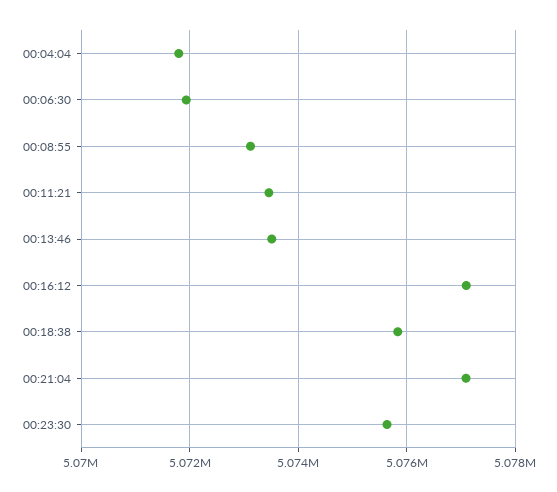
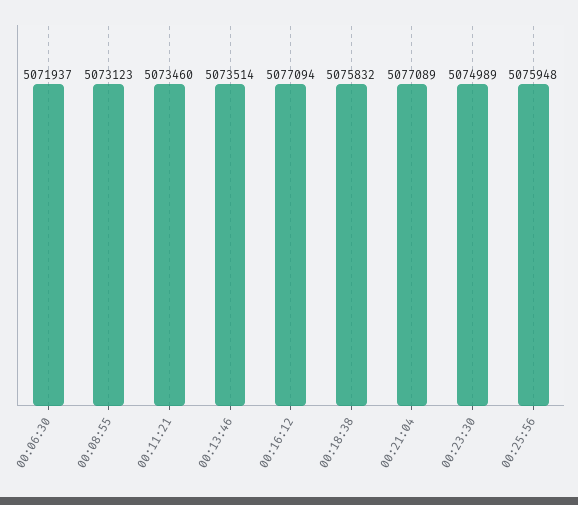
00:04:04: 5071800 -> none
00:23:30: 5075600 -> 5074989
00:25:56: none -> 5075948

